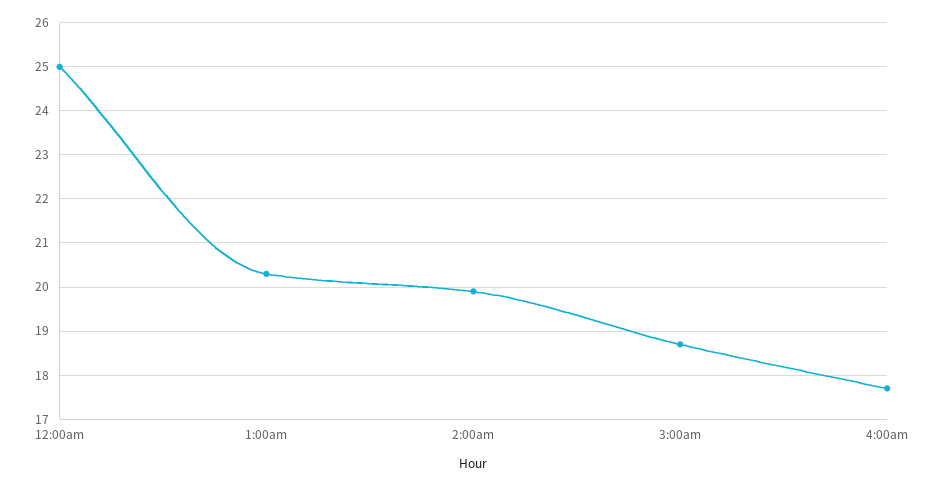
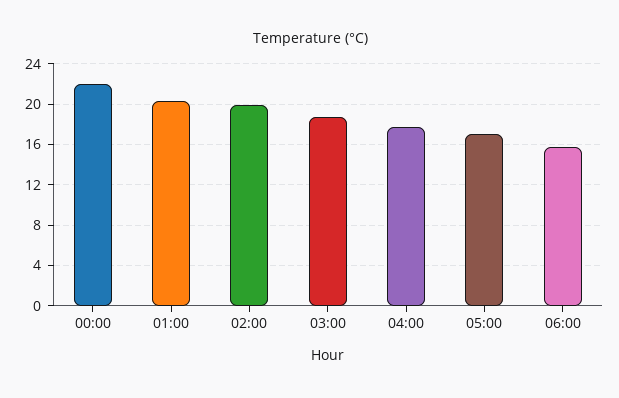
12:00am: 25 -> 22
05:00: none -> 17
06:00: none -> 16

